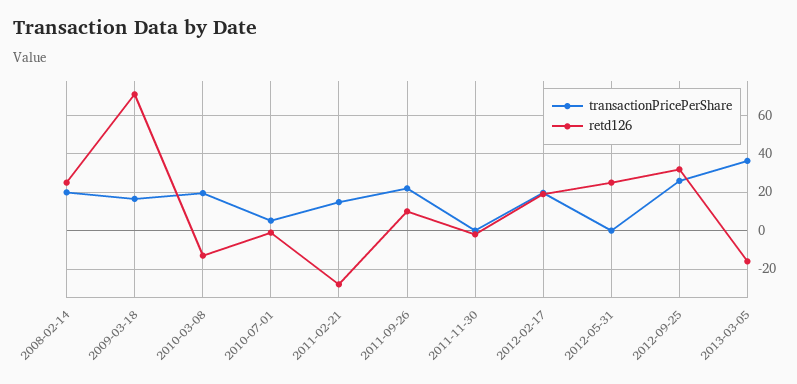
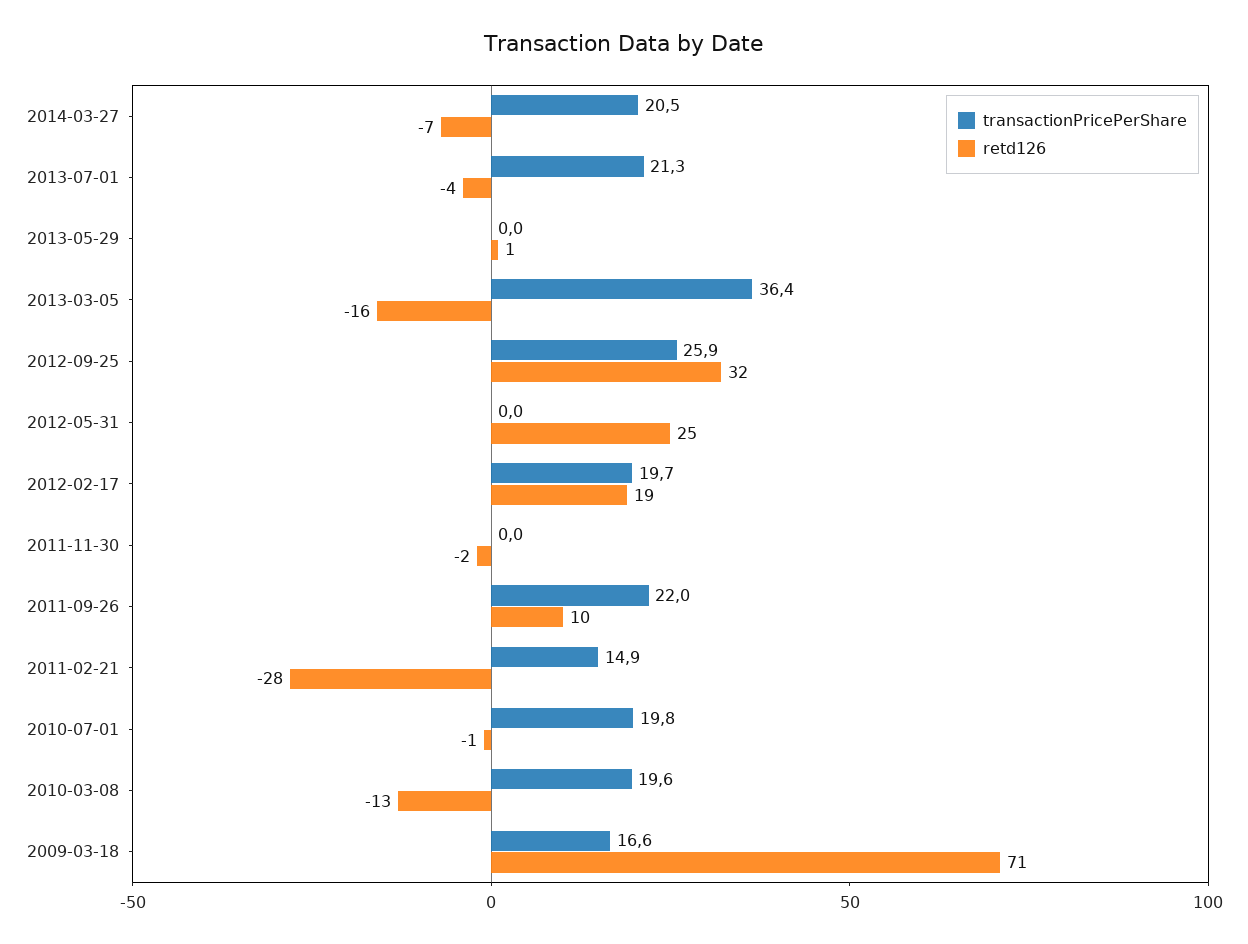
transactionPricePerShare, 2008-02-14: 20 -> none
retd126, 2008-02-14: 25 -> none
transactionPricePerShare, 2010-07-01: 5 -> 19.8
transactionPricePerShare, 2014-03-27: none -> 20.5
retd126, 2014-03-27: none -> -7
transactionPricePerShare, 2013-07-01: none -> 21.3
retd126, 2013-07-01: none -> -4
transactionPricePerShare, 2013-05-29: none -> 0
retd126, 2013-05-29: none -> 1

